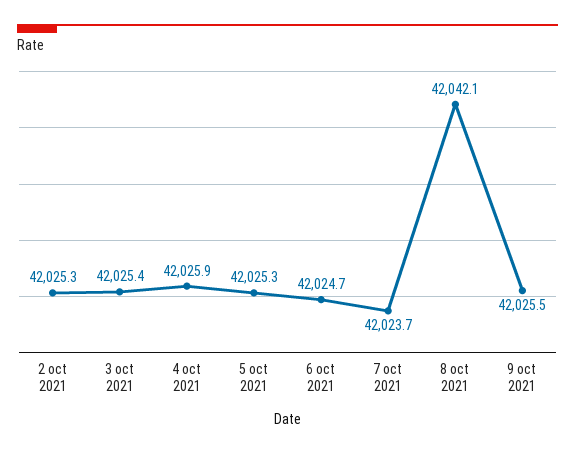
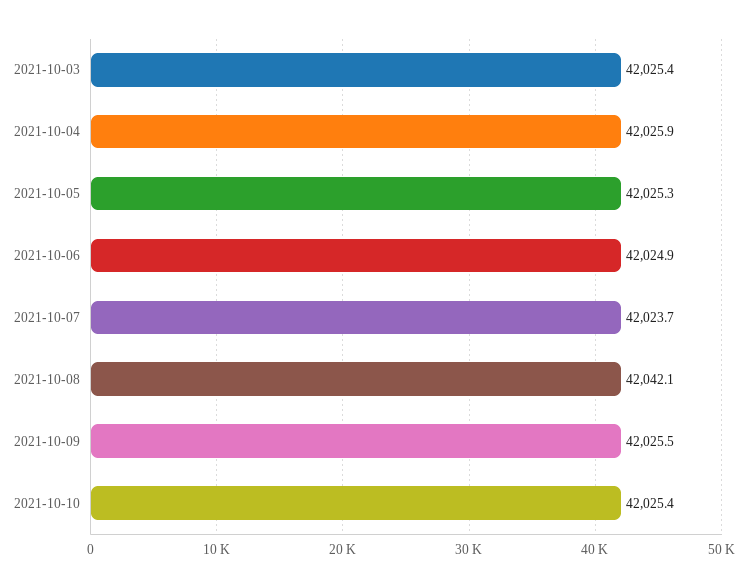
2 oct 2021: 42025.3 -> none
6 oct 2021: 42024.7 -> 42024.9
2021-10-10: none -> 42025.4

